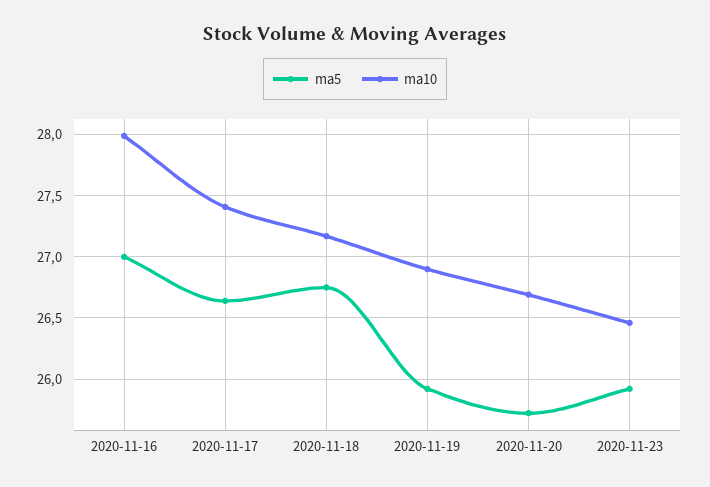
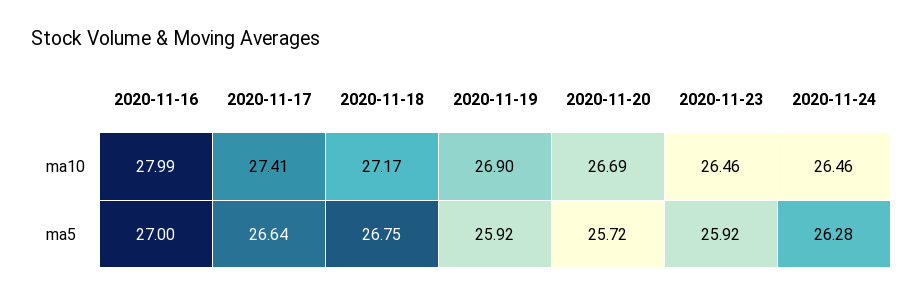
ma10, 2020-11-24: none -> 26.46
ma5, 2020-11-24: none -> 26.28

